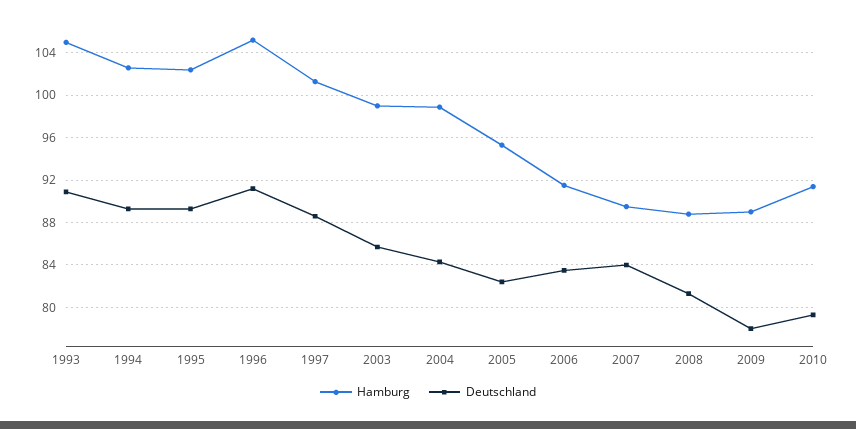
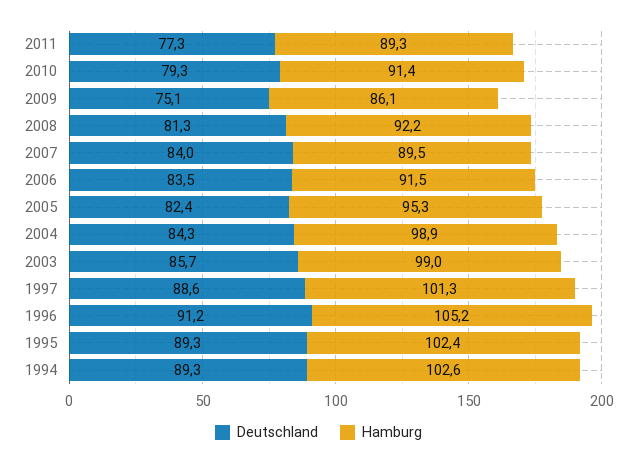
Hamburg, 1993: 105 -> none
Deutschland, 1993: 91 -> none
Hamburg, 2008: 89 -> 92.2
Hamburg, 2009: 89 -> 86.1
Deutschland, 2009: 78 -> 75.1
Deutschland, 2011: none -> 77.3
Hamburg, 2011: none -> 89.3

